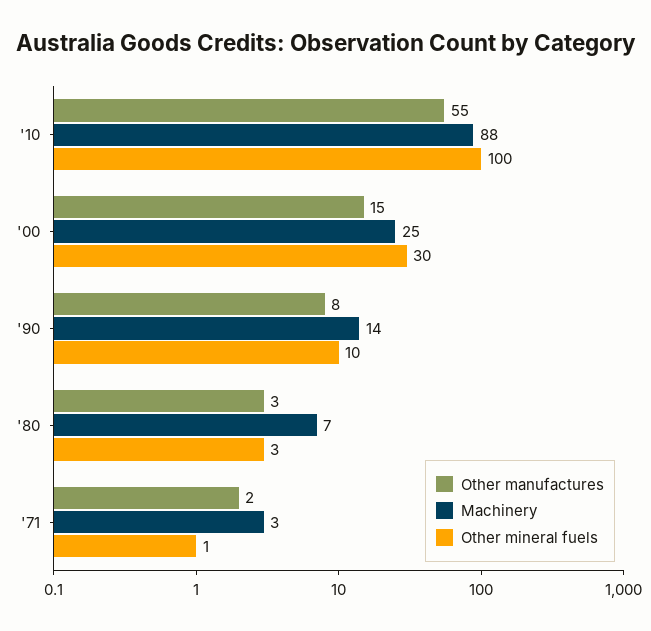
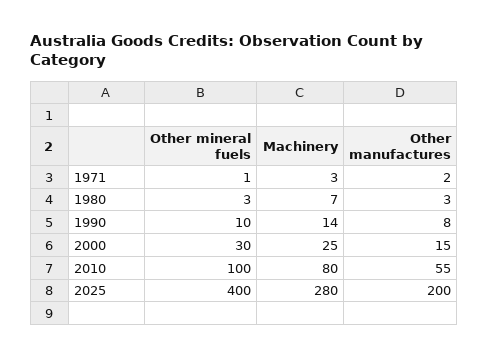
Machinery, '10: 88 -> 80
Other mineral fuels, 2025: none -> 400
Machinery, 2025: none -> 280
Other manufactures, 2025: none -> 200

